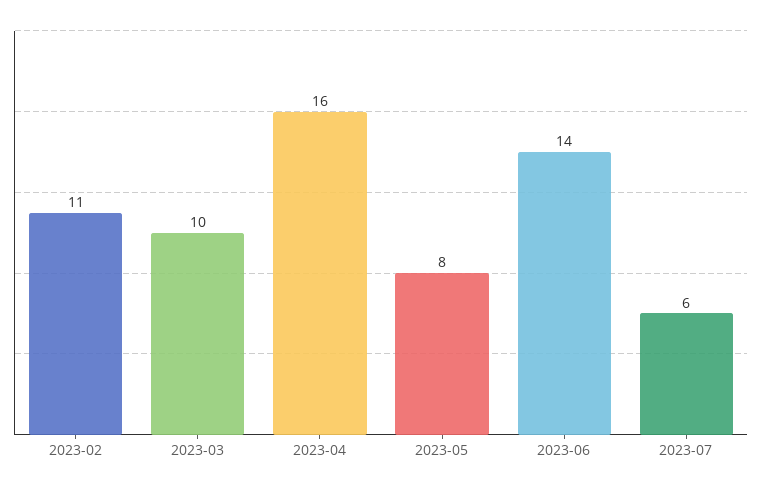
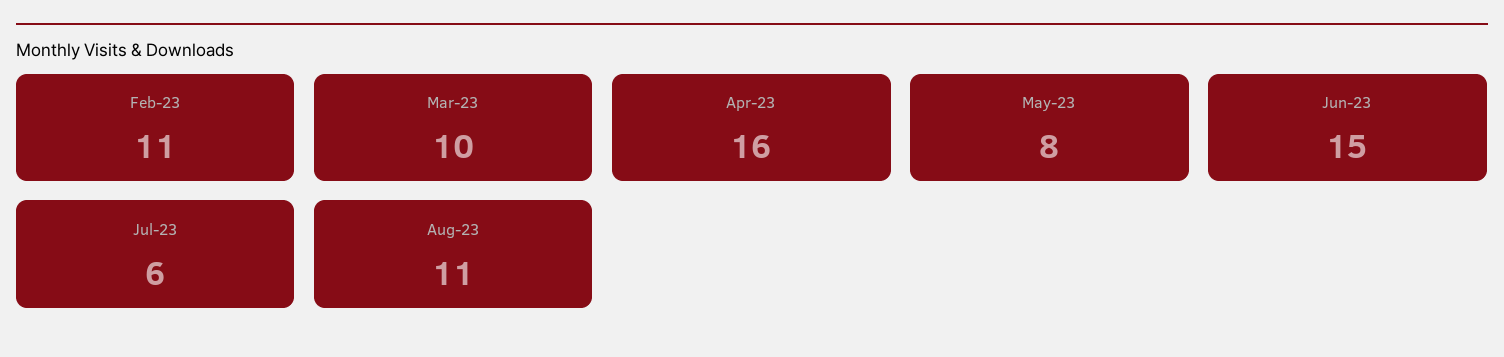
2023-06: 14 -> 15
Aug-23: none -> 11

